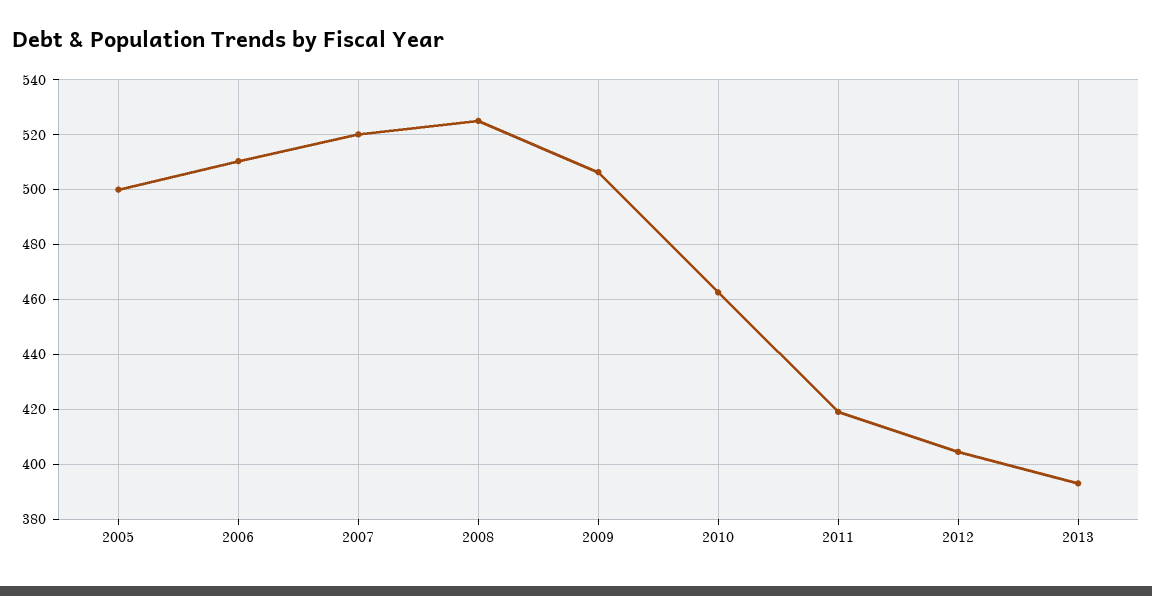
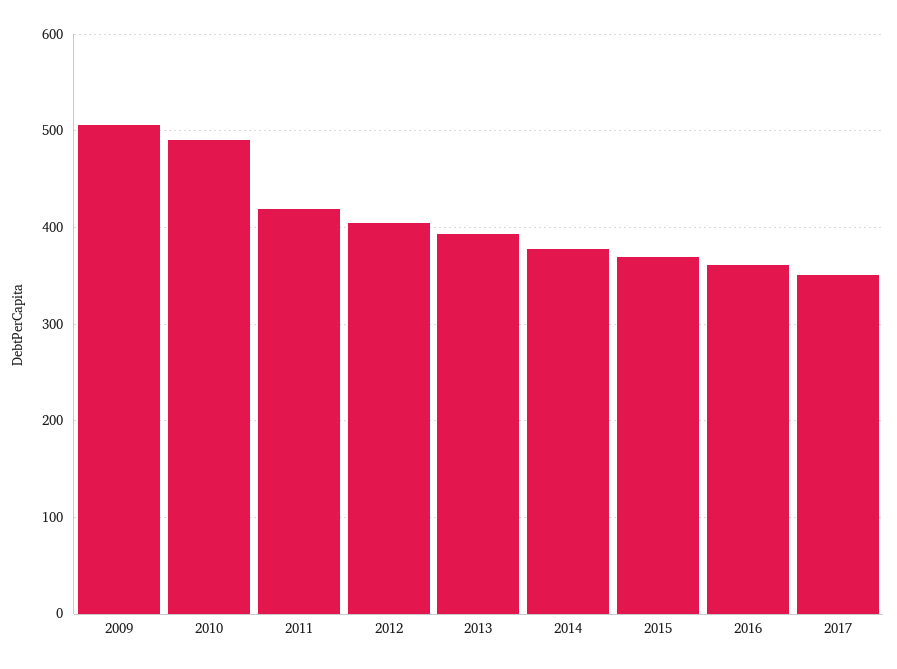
2005: 500 -> none
2006: 510 -> none
2007: 520 -> none
2008: 525 -> none
2010: 462.5 -> 490
2014: none -> 380
2015: none -> 370
2016: none -> 360
2017: none -> 350

